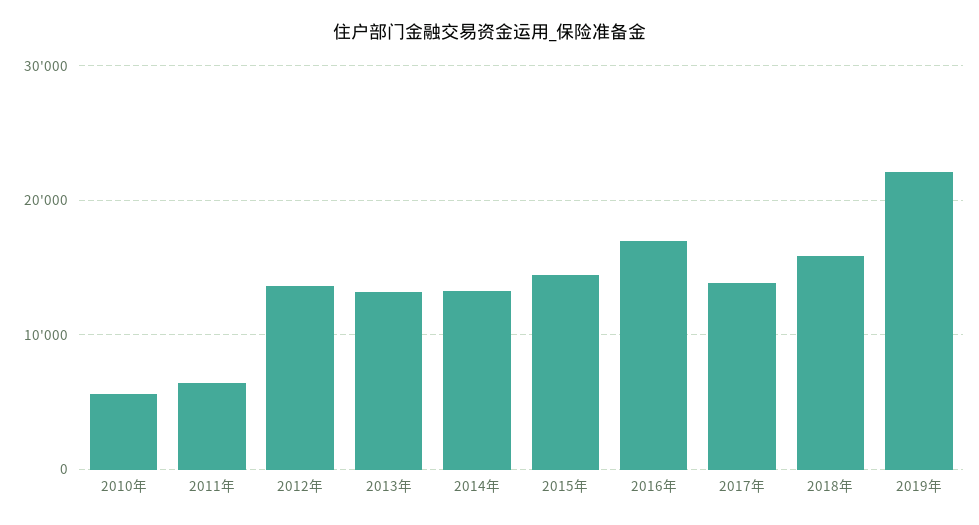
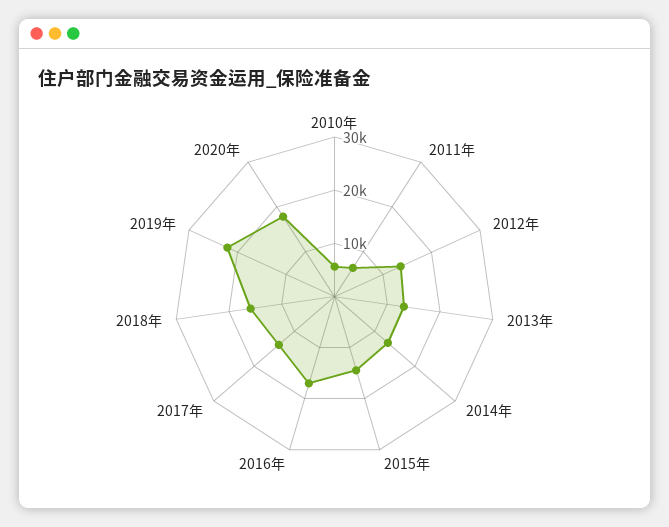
2020年: none -> 18000

